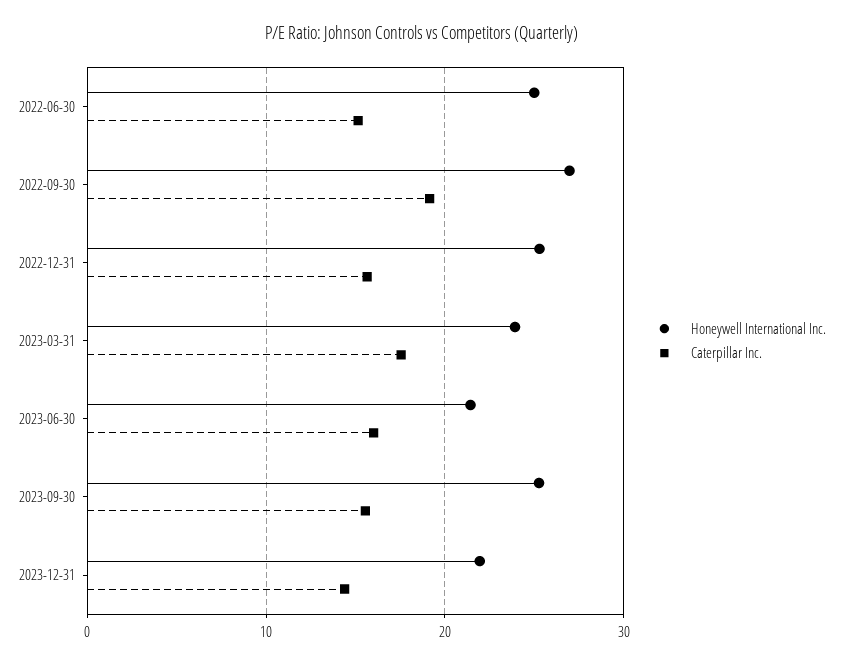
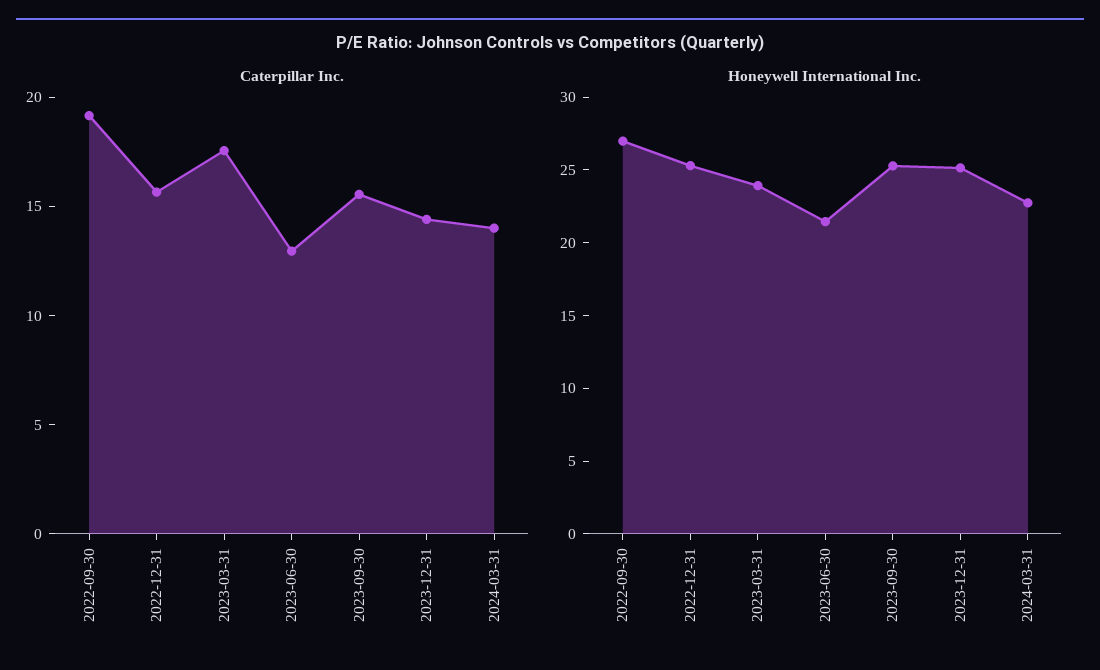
Honeywell International Inc., 2022-06-30: 25 -> none
Caterpillar Inc., 2022-06-30: 15 -> none
Caterpillar Inc., 2023-06-30: 16 -> 13
Honeywell International Inc., 2023-12-31: 22 -> 25
Caterpillar Inc., 2024-03-31: none -> 14
Honeywell International Inc., 2024-03-31: none -> 23

